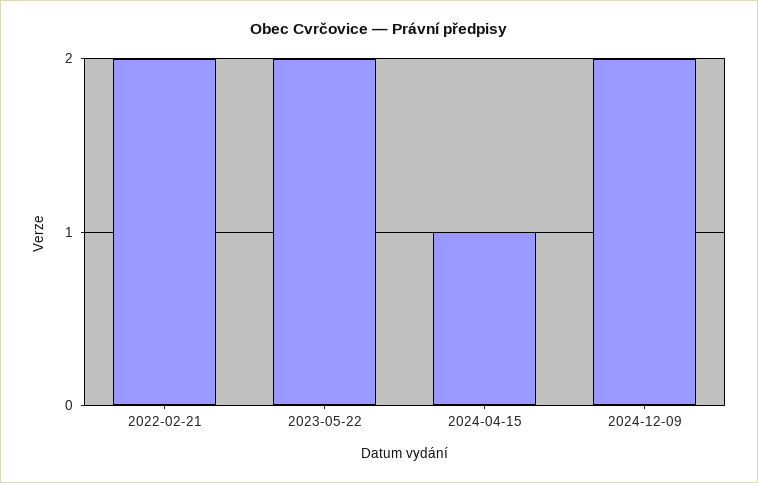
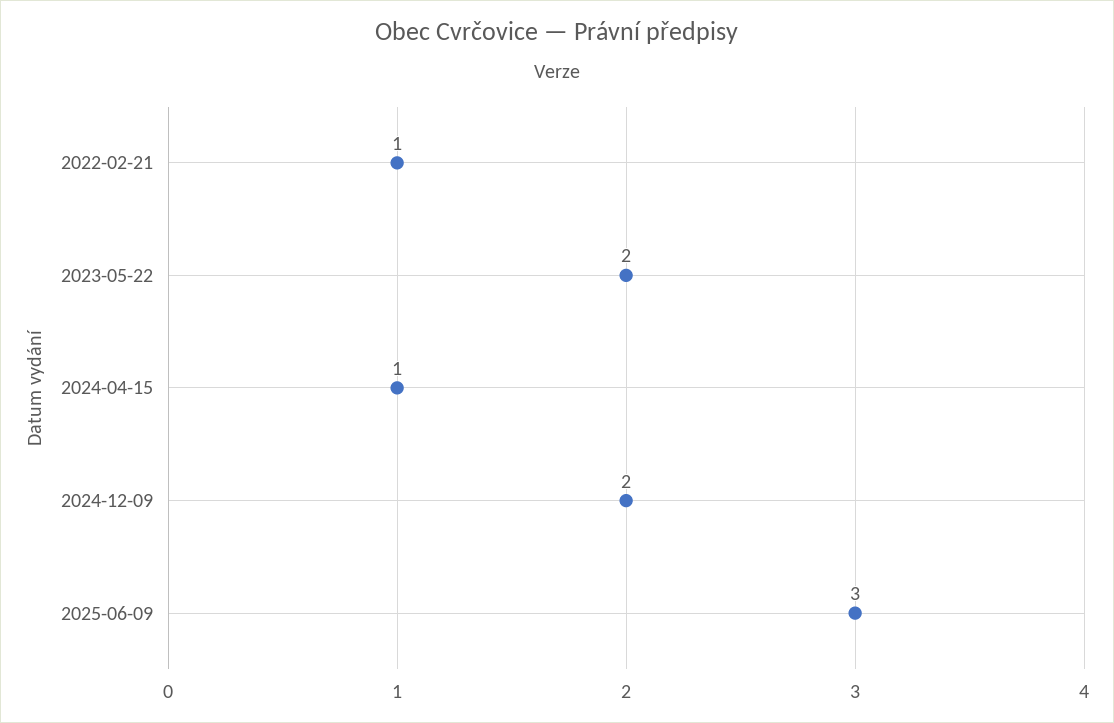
2022-02-21: 2 -> 1
2025-06-09: none -> 3

